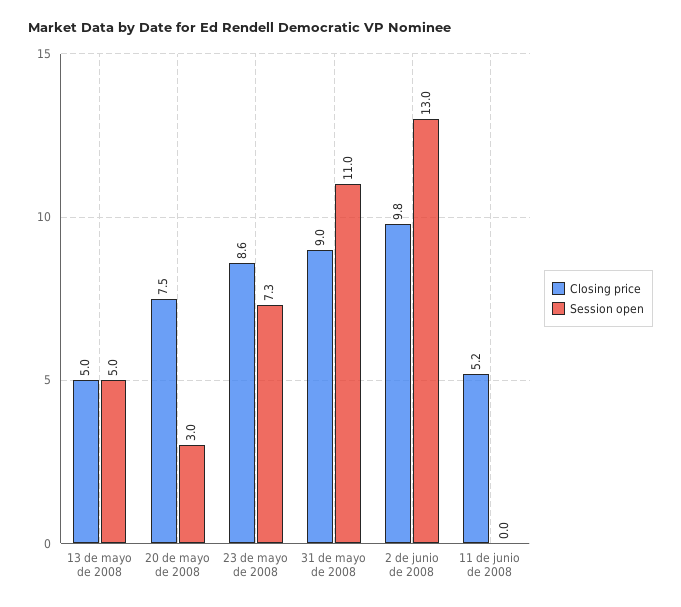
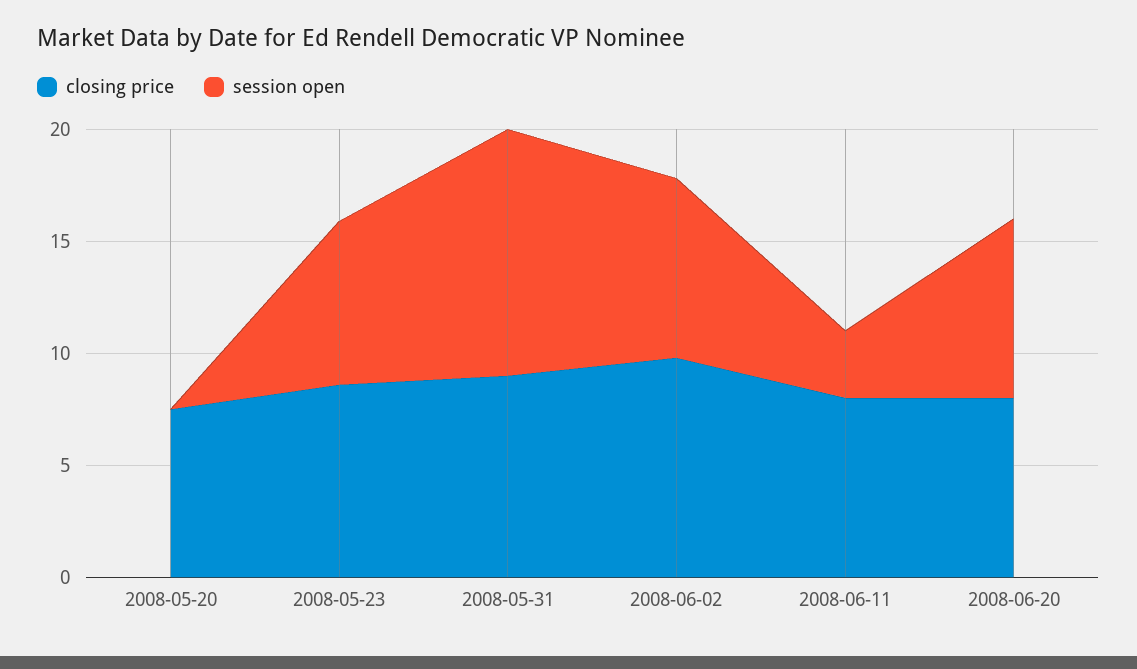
Closing price, 13 de mayo de 2008: 5 -> none
Session open, 13 de mayo de 2008: 5 -> none
Session open, 20 de mayo de 2008: 3 -> 0
Session open, 2 de junio de 2008: 13 -> 8
Closing price, 11 de junio de 2008: 5.2 -> 8
Session open, 11 de junio de 2008: 0 -> 3
Closing price, 2008-06-20: none -> 8
Session open, 2008-06-20: none -> 8

